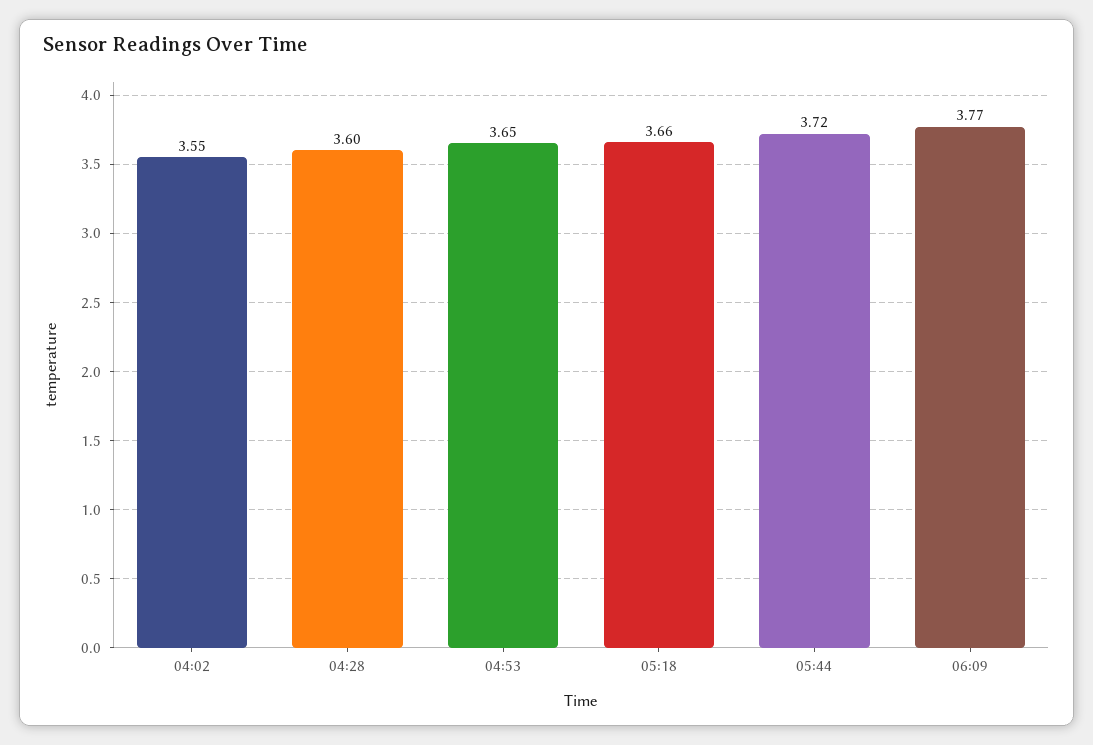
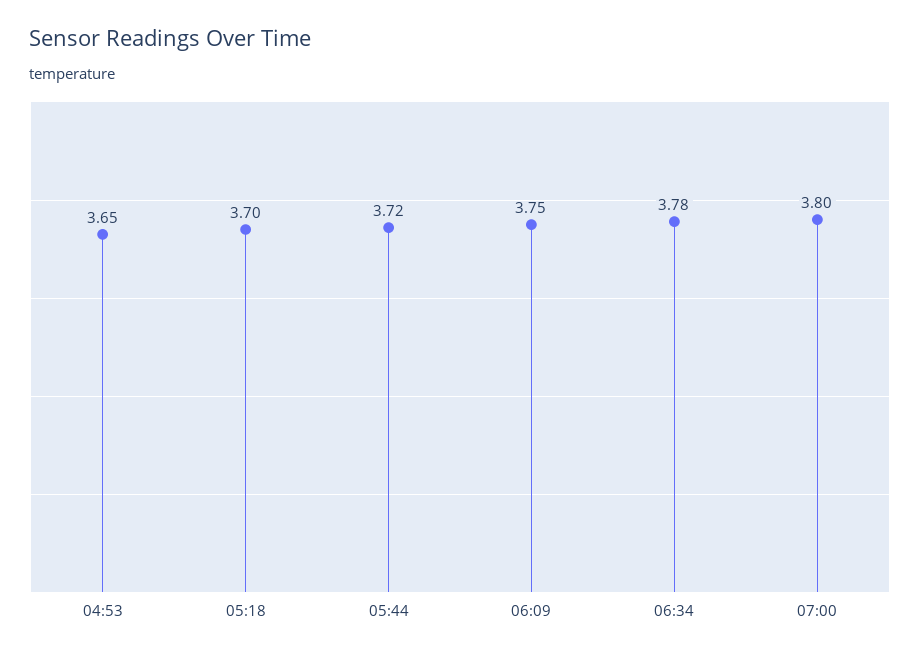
04:02: 3.55 -> none
04:28: 3.6 -> none
05:18: 3.66 -> 3.7
06:09: 3.77 -> 3.75
06:34: none -> 3.78
07:00: none -> 3.8

